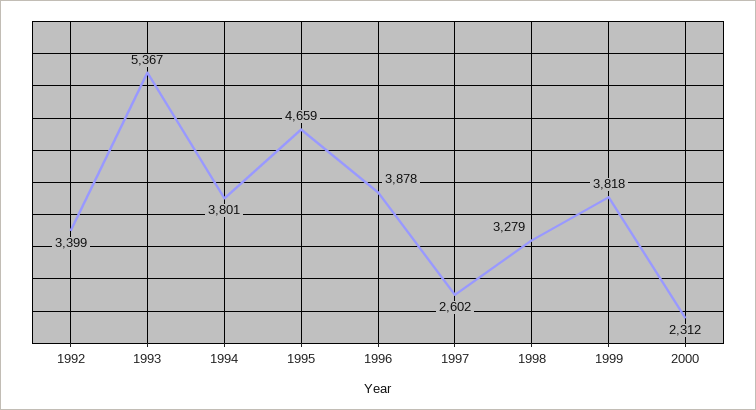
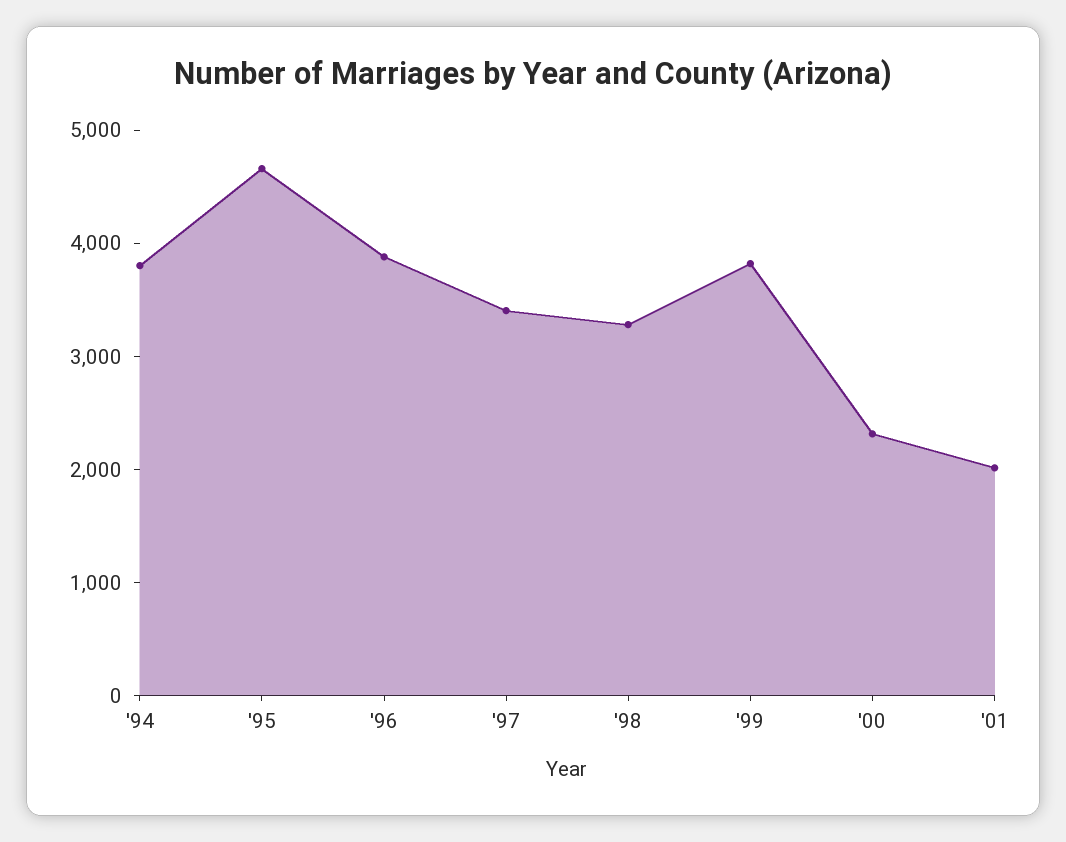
1992: 3399 -> none
1993: 5367 -> none
1997: 2602 -> 3400
'01: none -> 2000

